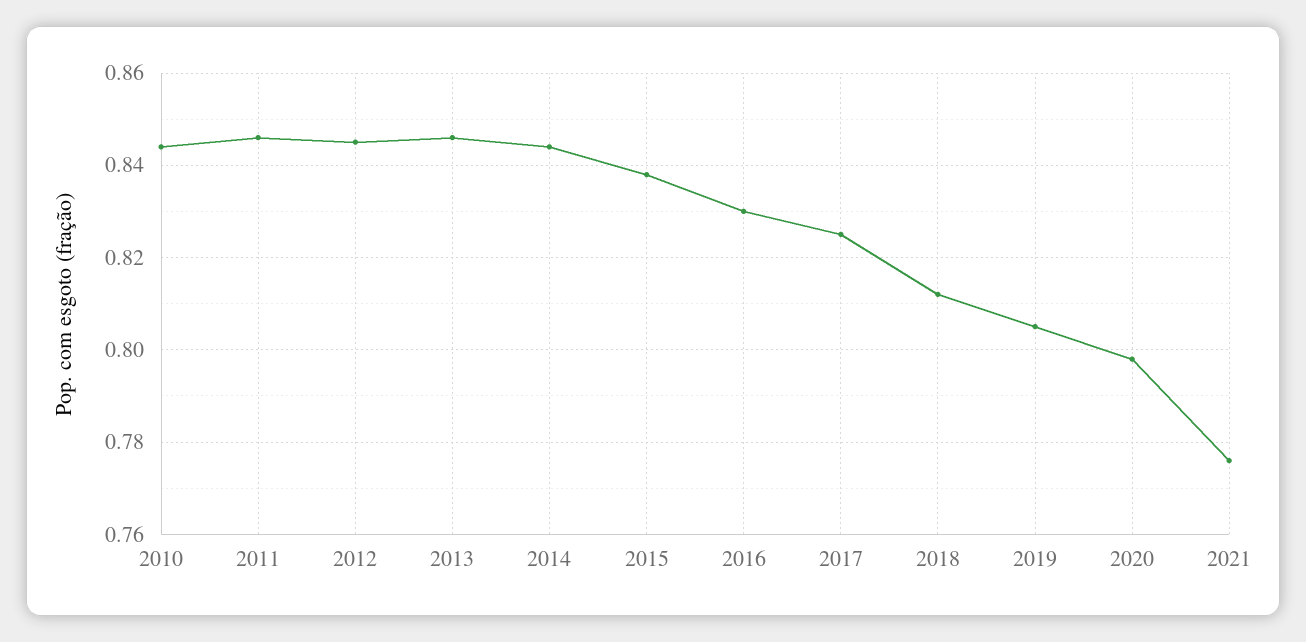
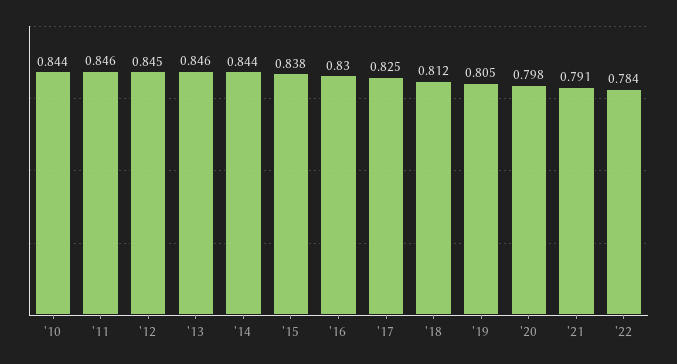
2021: 0.775 -> 0.791
'22: none -> 0.784

